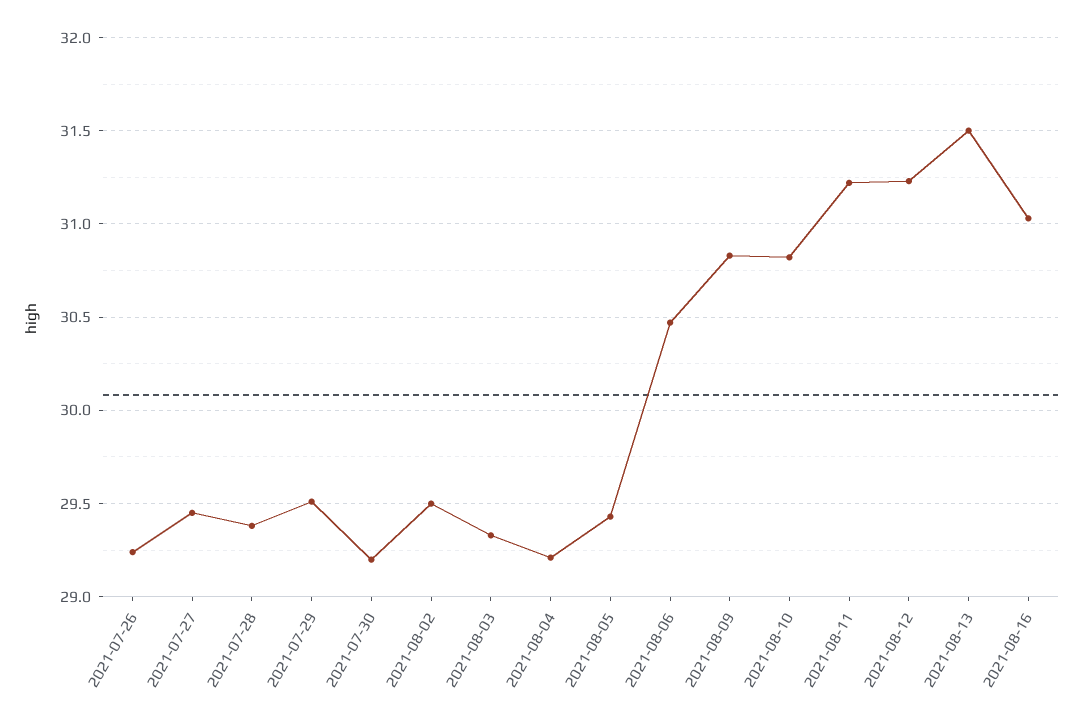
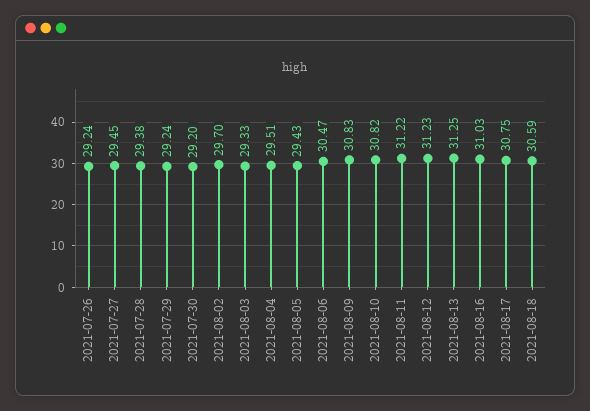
2021-07-29: 29.5 -> 29.24
2021-08-02: 29.5 -> 29.7
2021-08-04: 29.2 -> 29.51
2021-08-13: 31.5 -> 31.25
2021-08-17: none -> 30.75
2021-08-18: none -> 30.59

